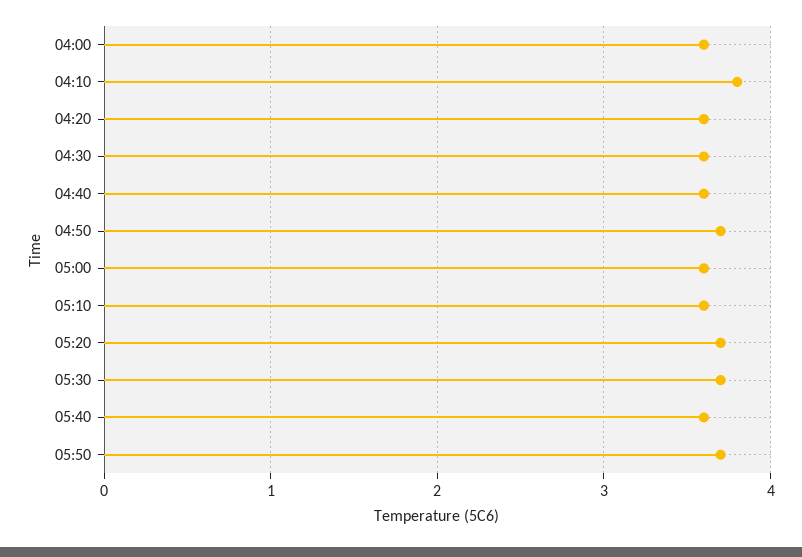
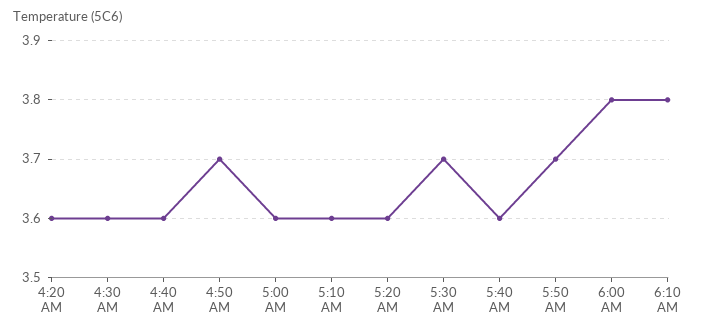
04:00: 3.6 -> none
04:10: 3.8 -> none
05:20: 3.7 -> 3.6
6:00 AM: none -> 3.8
6:10 AM: none -> 3.8

